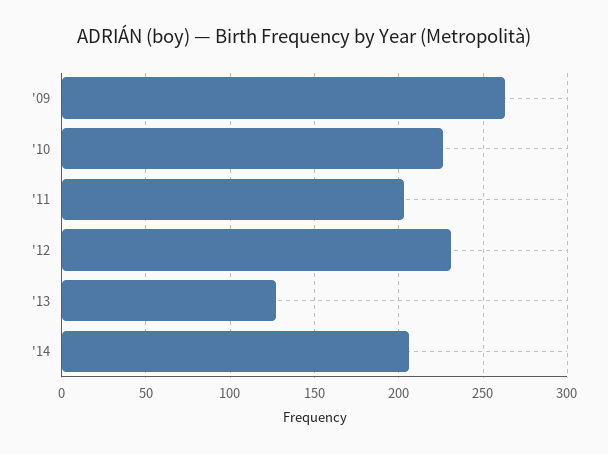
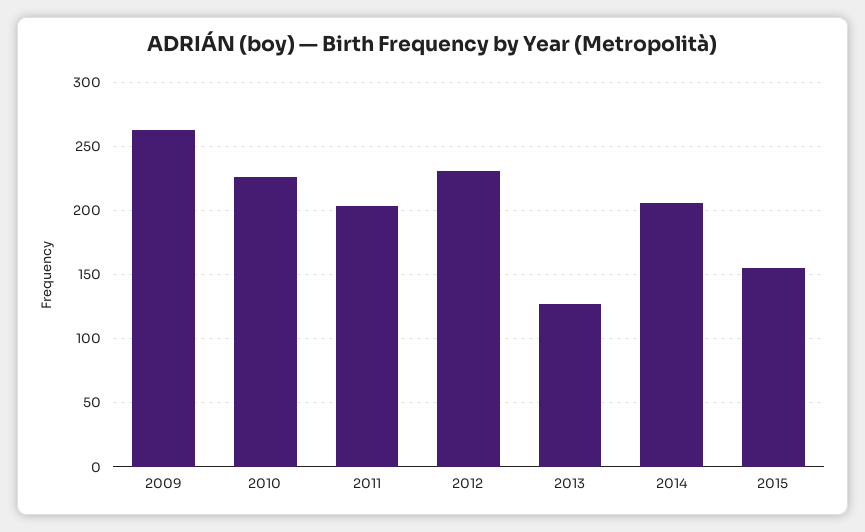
2015: none -> 155

